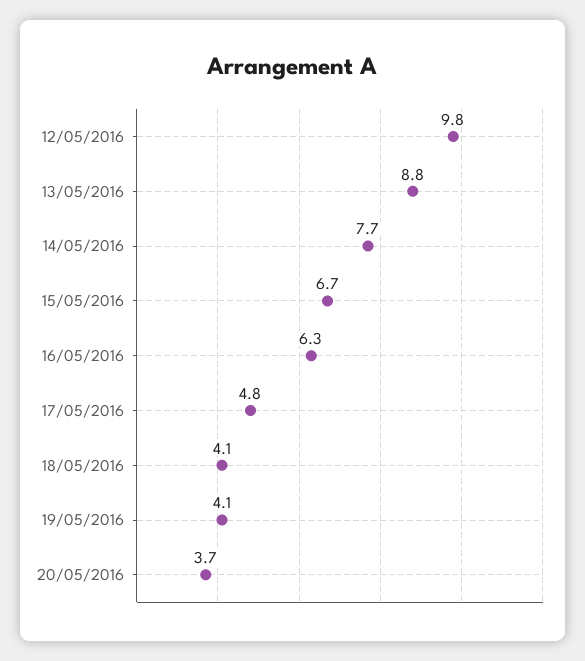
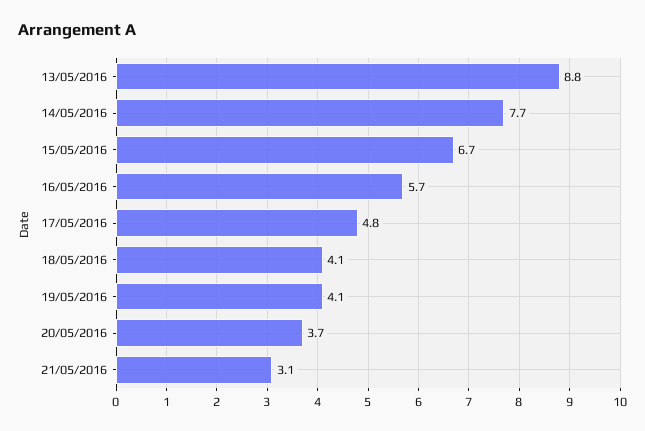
12/05/2016: 9.8 -> none
16/05/2016: 6.3 -> 5.7
21/05/2016: none -> 3.1

